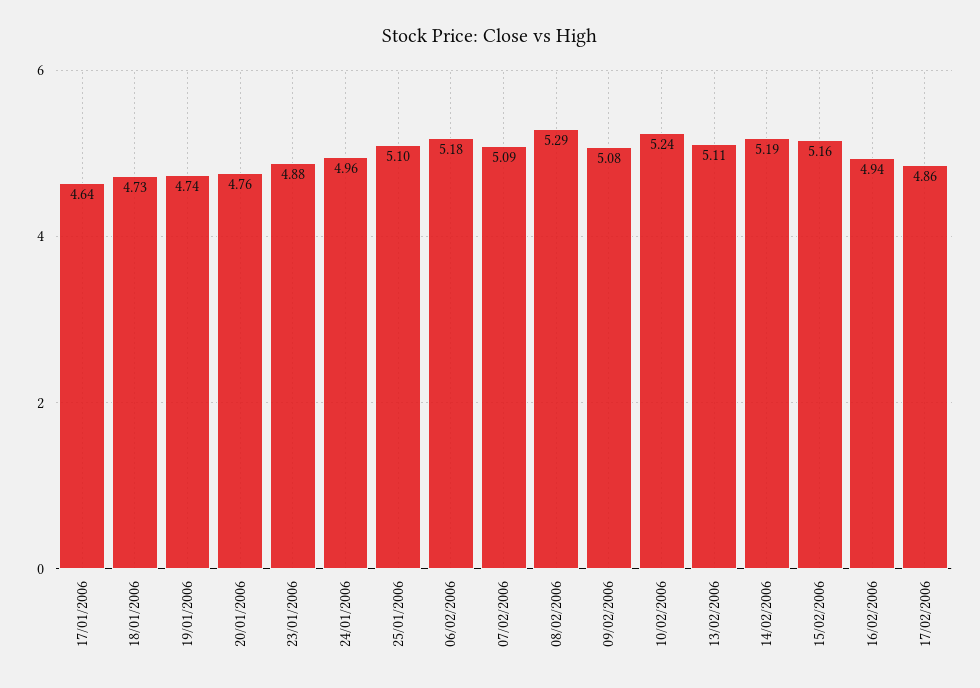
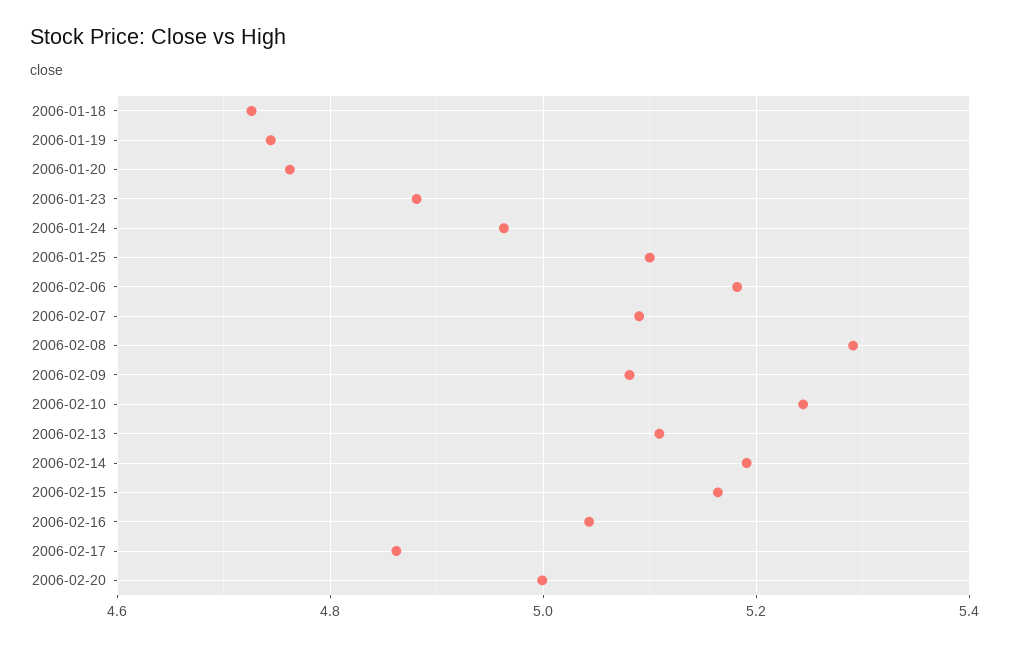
17/01/2006: 4.64 -> none
16/02/2006: 4.94 -> 5.04
2006-02-20: none -> 5

